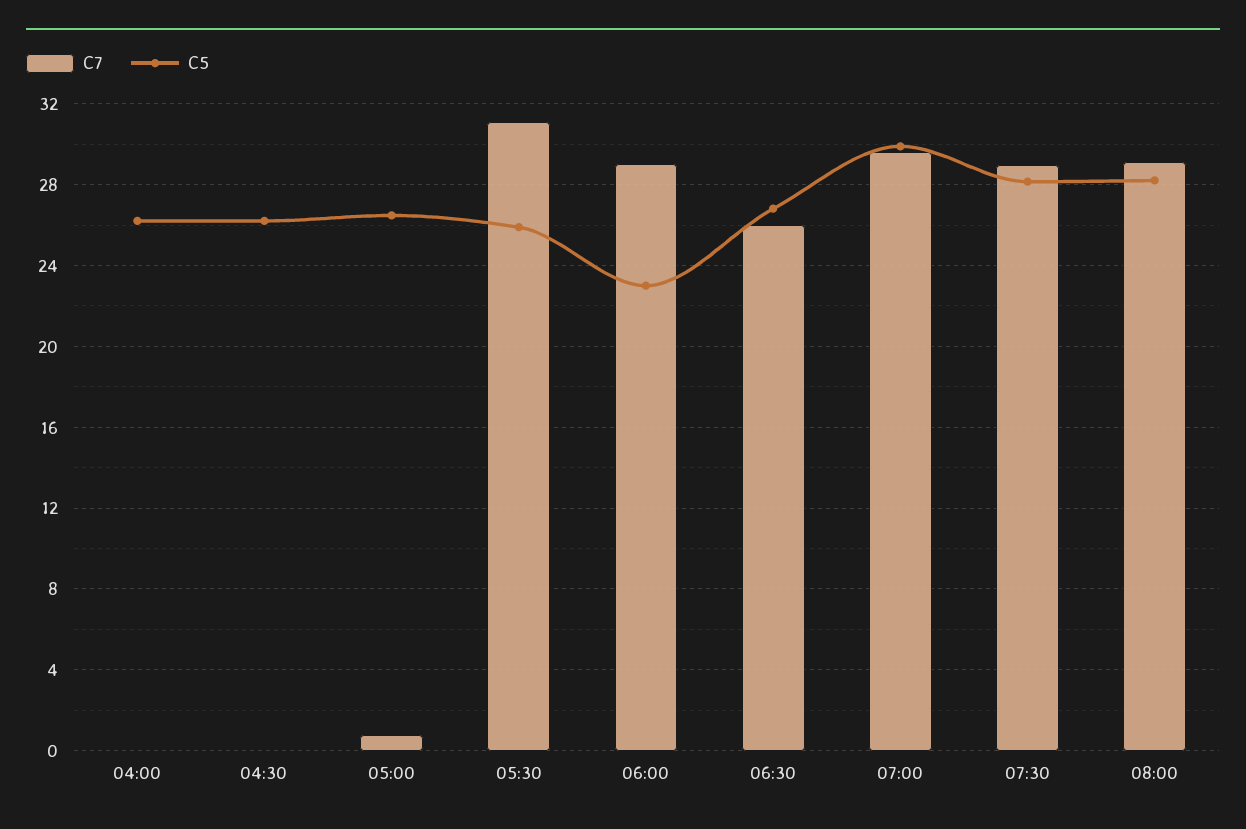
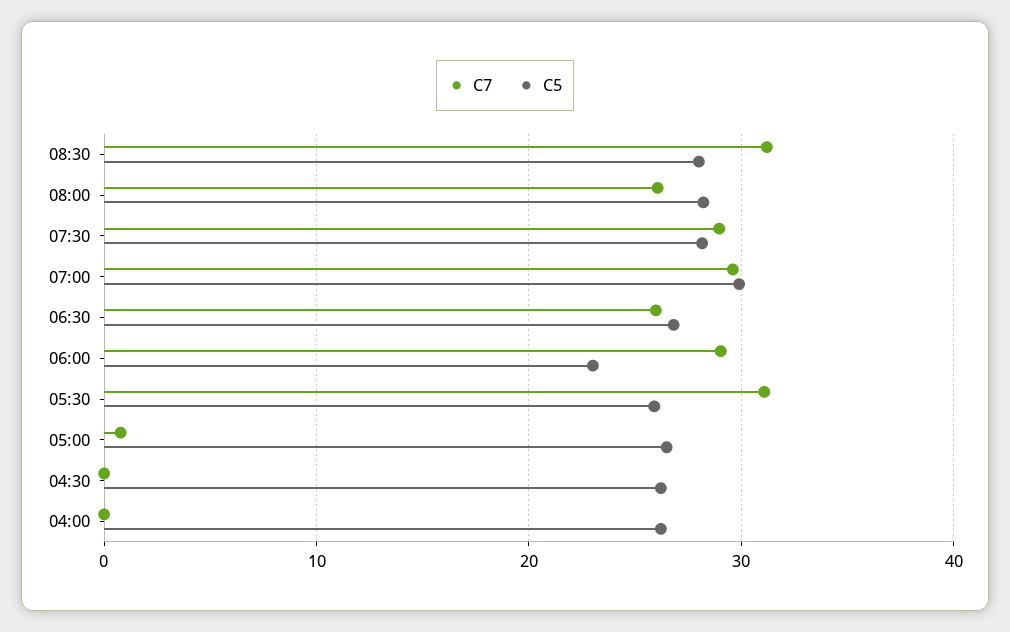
C7, 08:00: 29 -> 26
C7, 08:30: none -> 31
C5, 08:30: none -> 28

